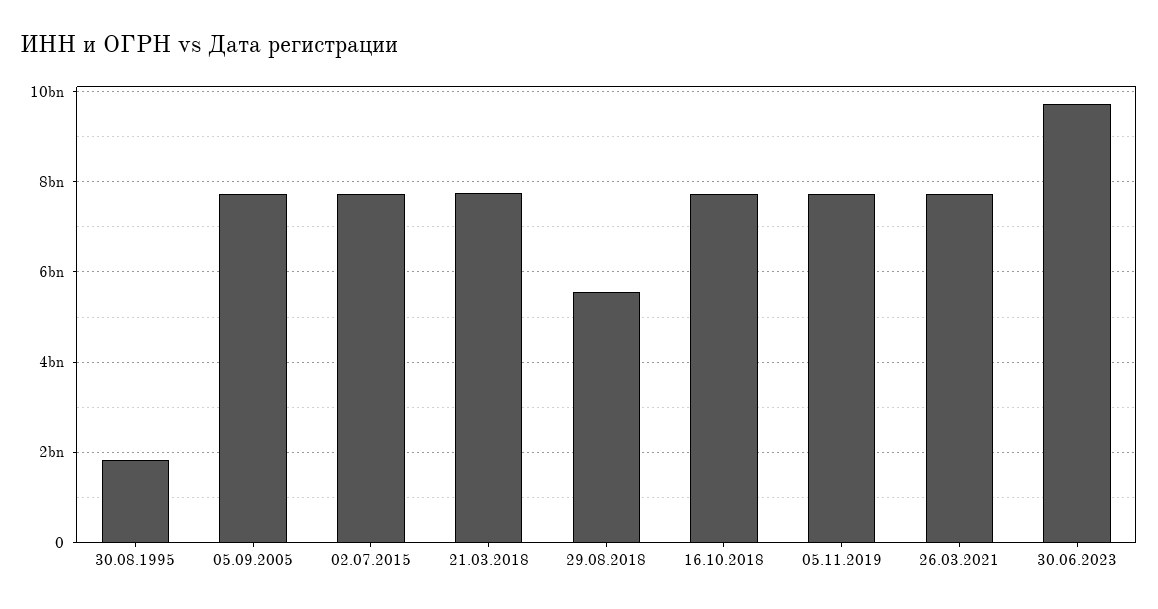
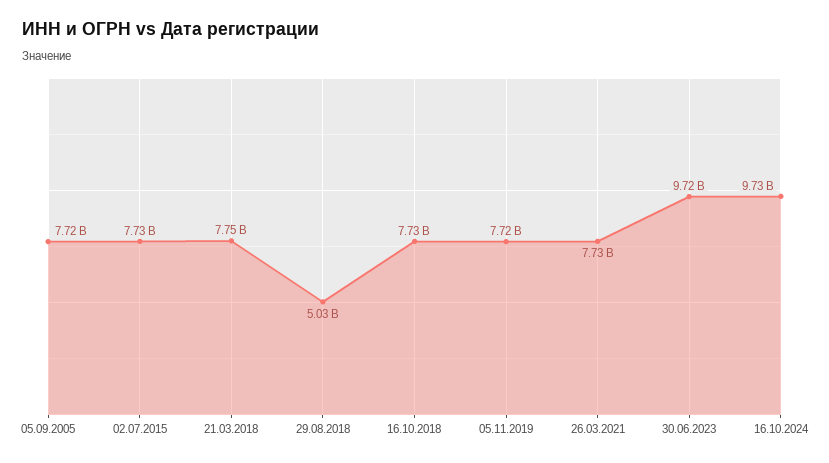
30.08.1995: 1800000000 -> none
29.08.2018: 5600000000 -> 5030000000
16.10.2024: none -> 9730000000

